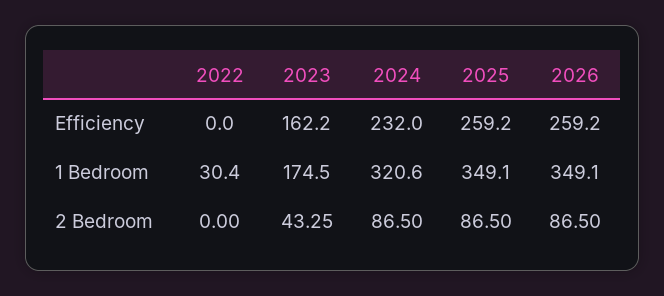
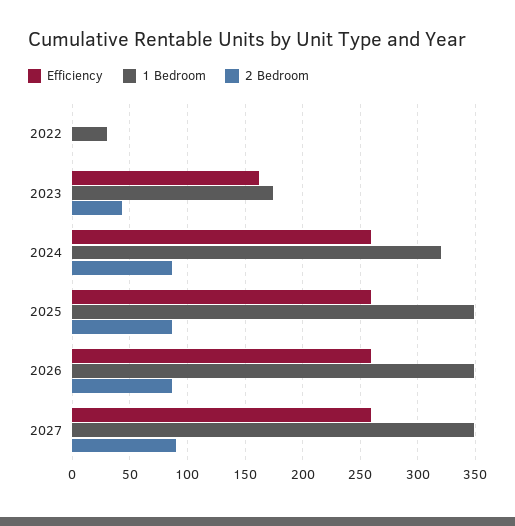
Efficiency, 2024: 232 -> 260
Efficiency, 2027: none -> 260
1 Bedroom, 2027: none -> 350
2 Bedroom, 2027: none -> 90

